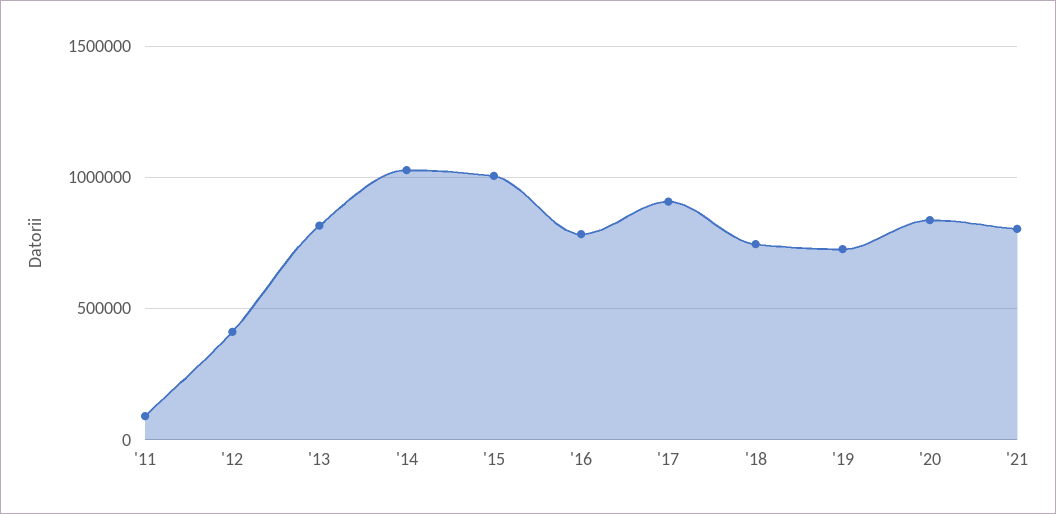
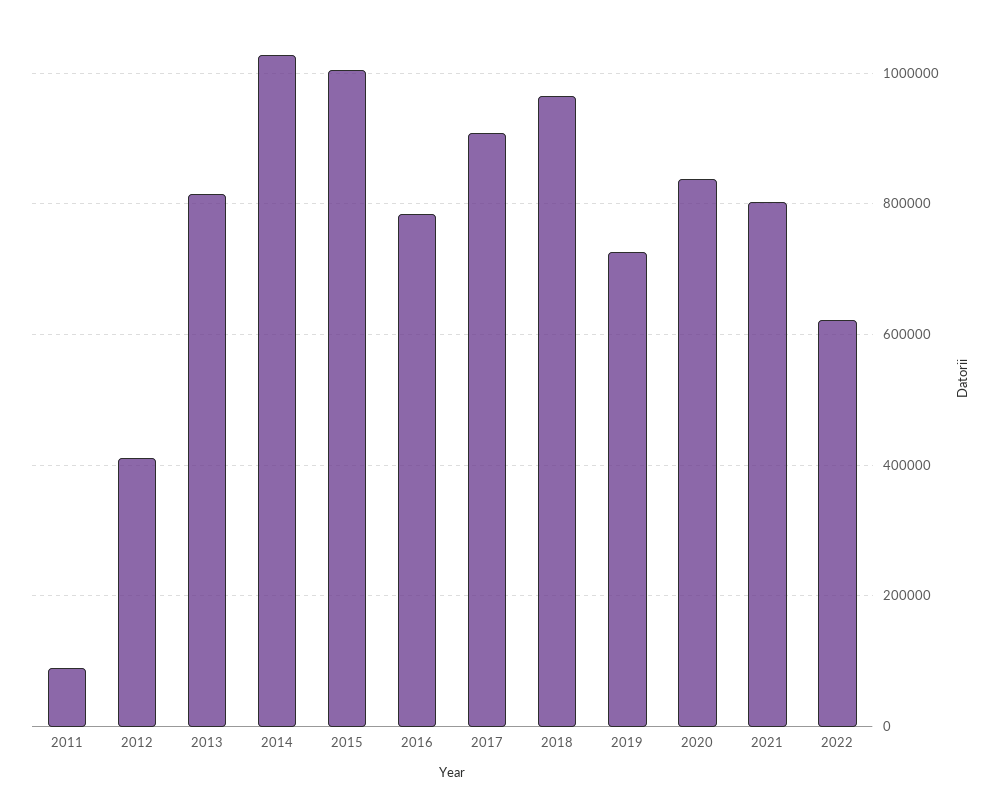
'18: 750000 -> 960000
2022: none -> 620000

